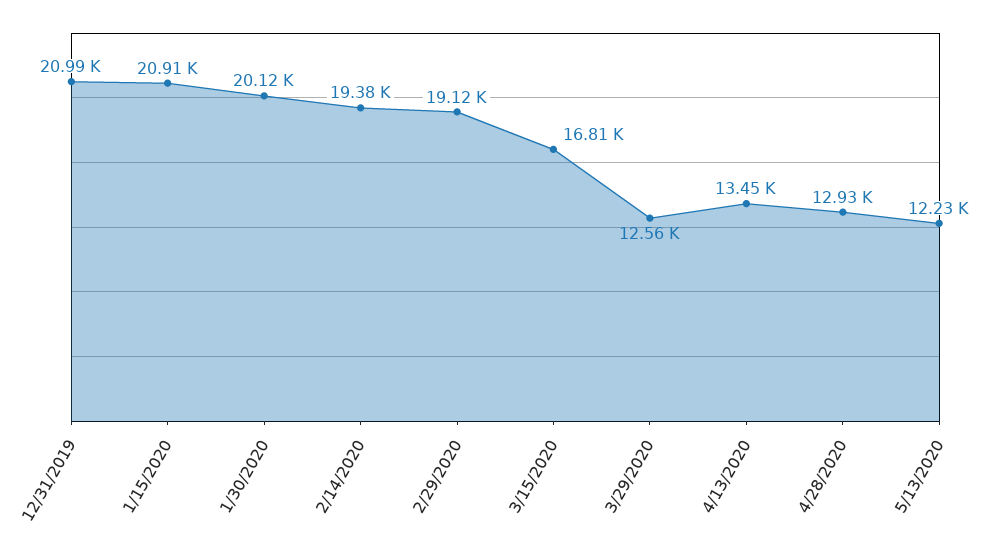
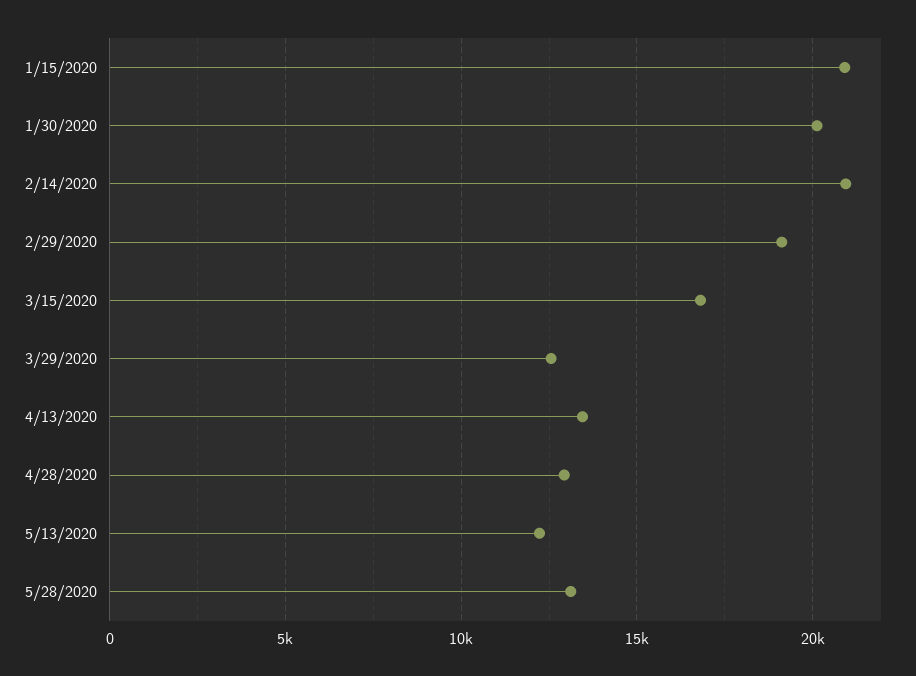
12/31/2019: 20990 -> none
2/14/2020: 19380 -> 21000
5/28/2020: none -> 13000

